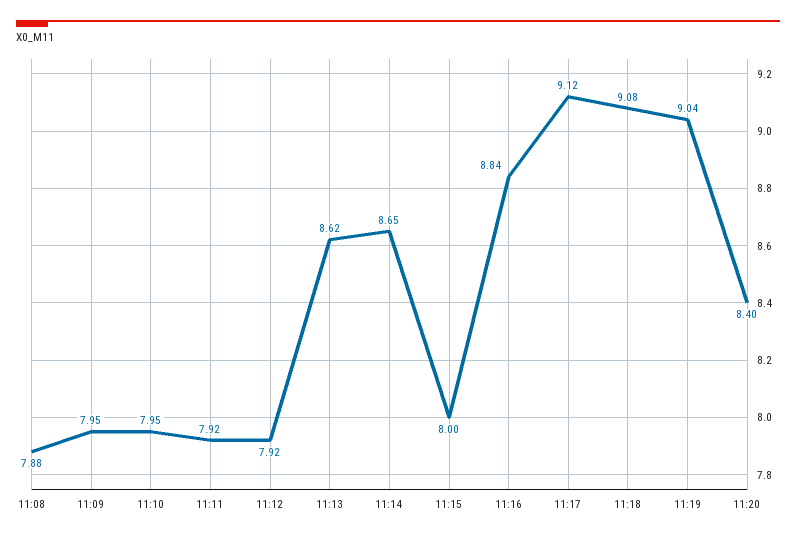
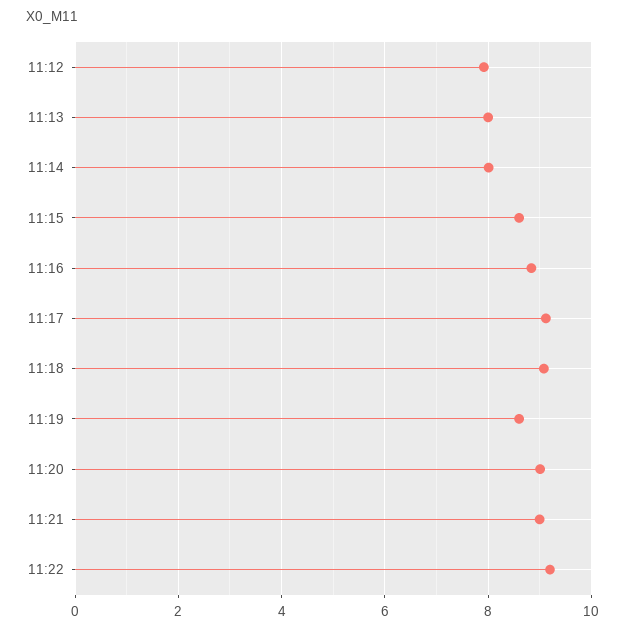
11:08: 7.88 -> none
11:09: 7.95 -> none
11:10: 7.95 -> none
11:11: 7.92 -> none
11:13: 8.62 -> 8
11:14: 8.65 -> 8
11:15: 8 -> 8.6
11:19: 9.04 -> 8.6
11:20: 8.4 -> 9
11:21: none -> 9
11:22: none -> 9.2

